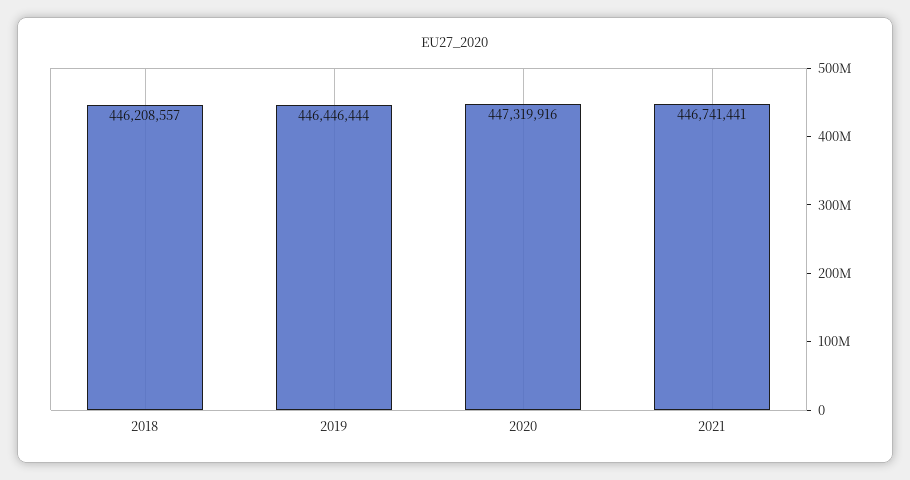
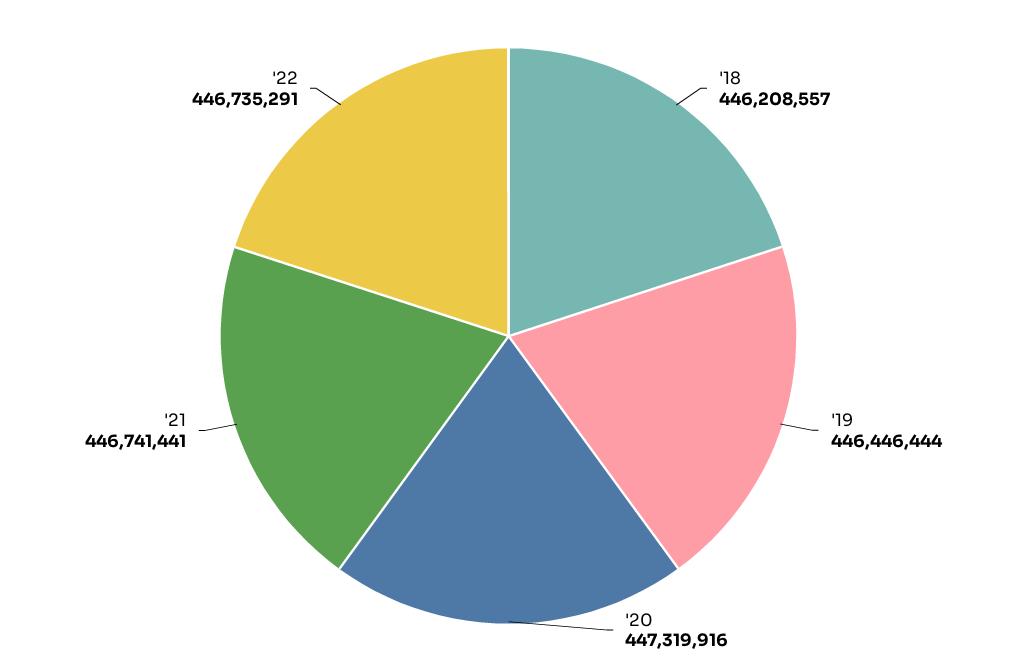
'22: none -> 446735291

